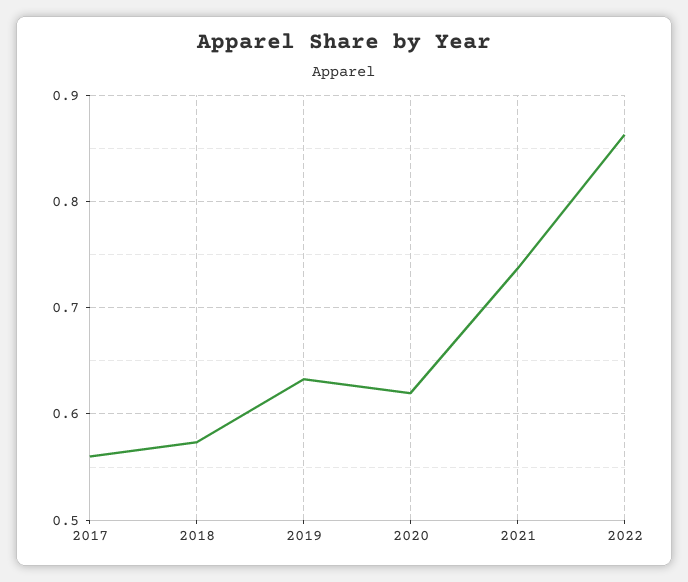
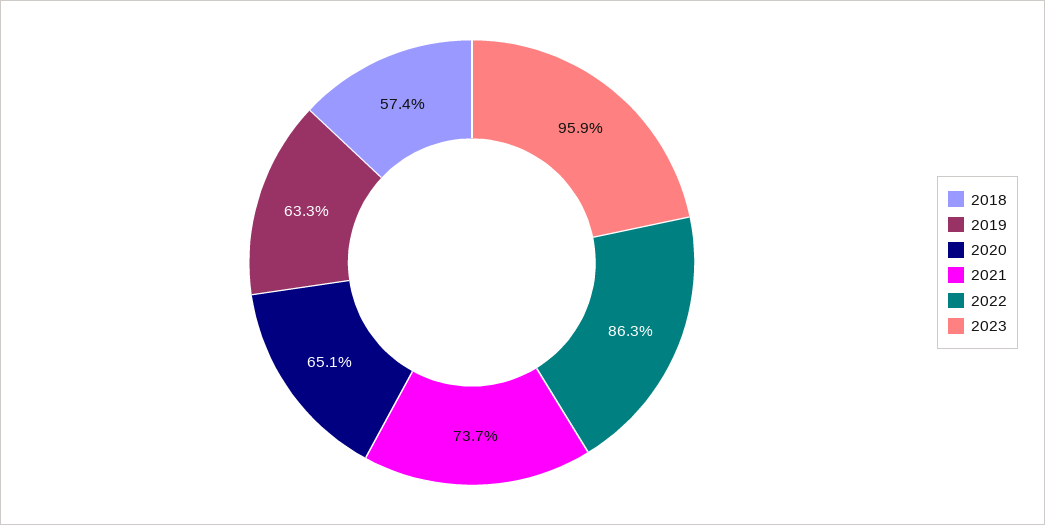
2017: 0.56 -> none
2020: 0.62 -> 0.651
2023: none -> 0.959

